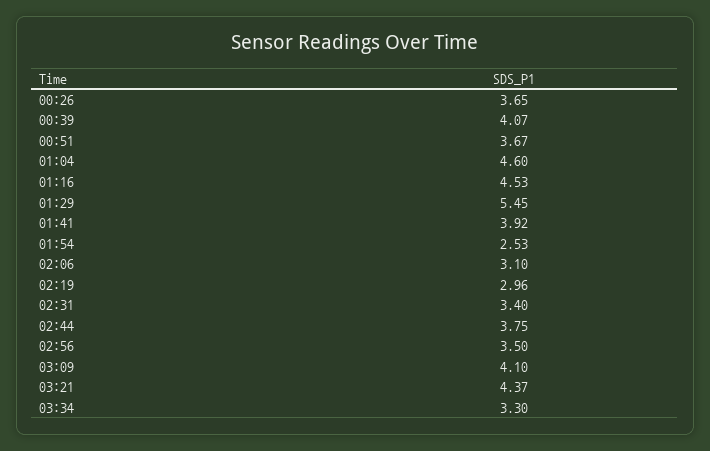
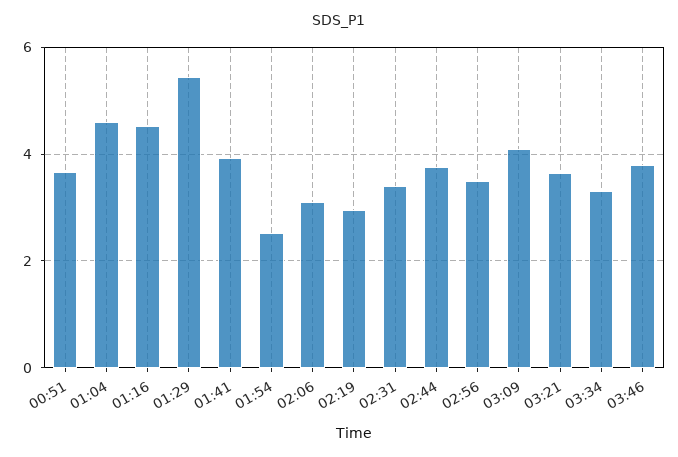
00:26: 3.65 -> none
00:39: 4.07 -> none
03:21: 4.37 -> 3.6
03:46: none -> 3.8

